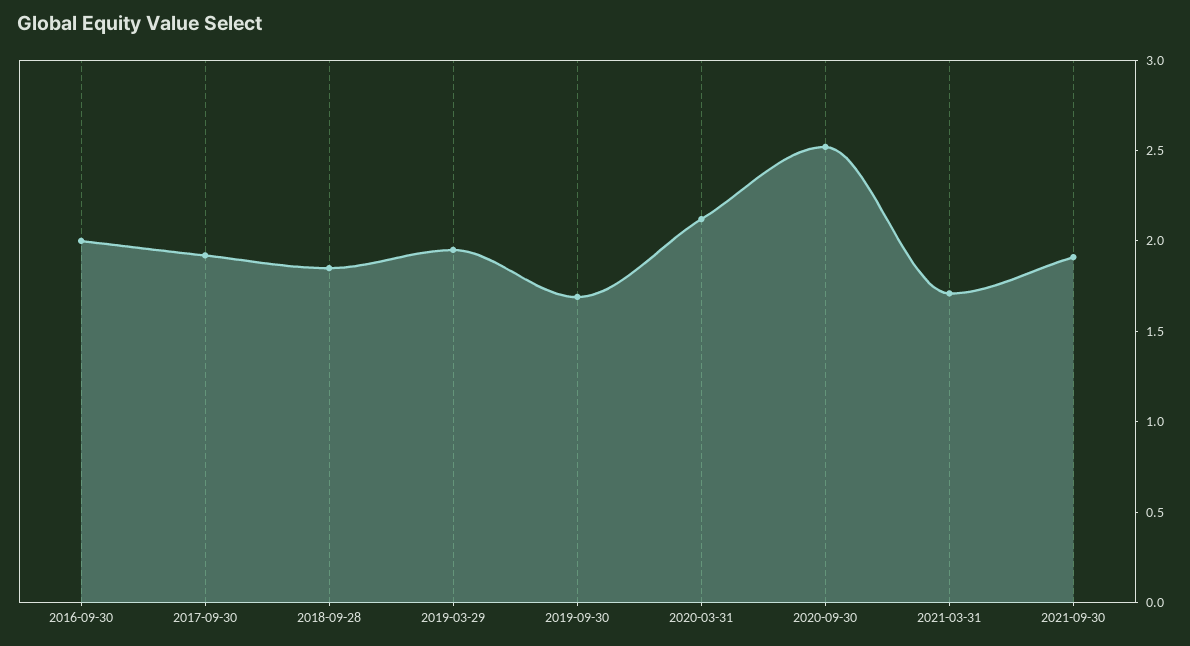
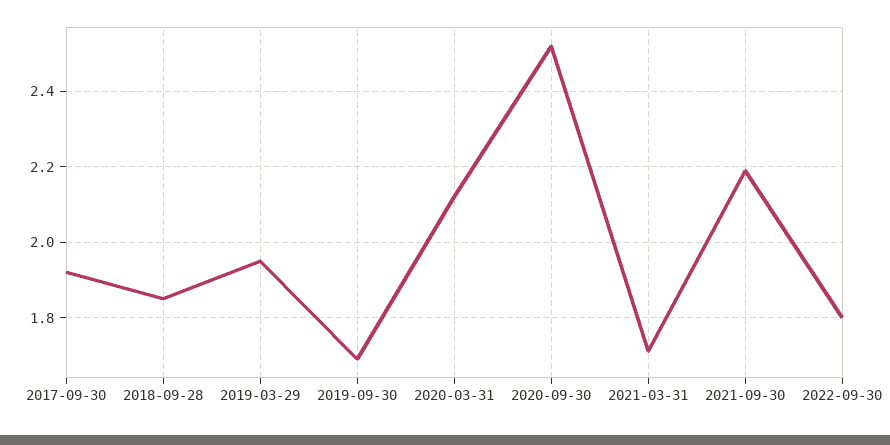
2016-09-30: 2 -> none
2021-09-30: 1.9 -> 2.2
2022-09-30: none -> 1.8

